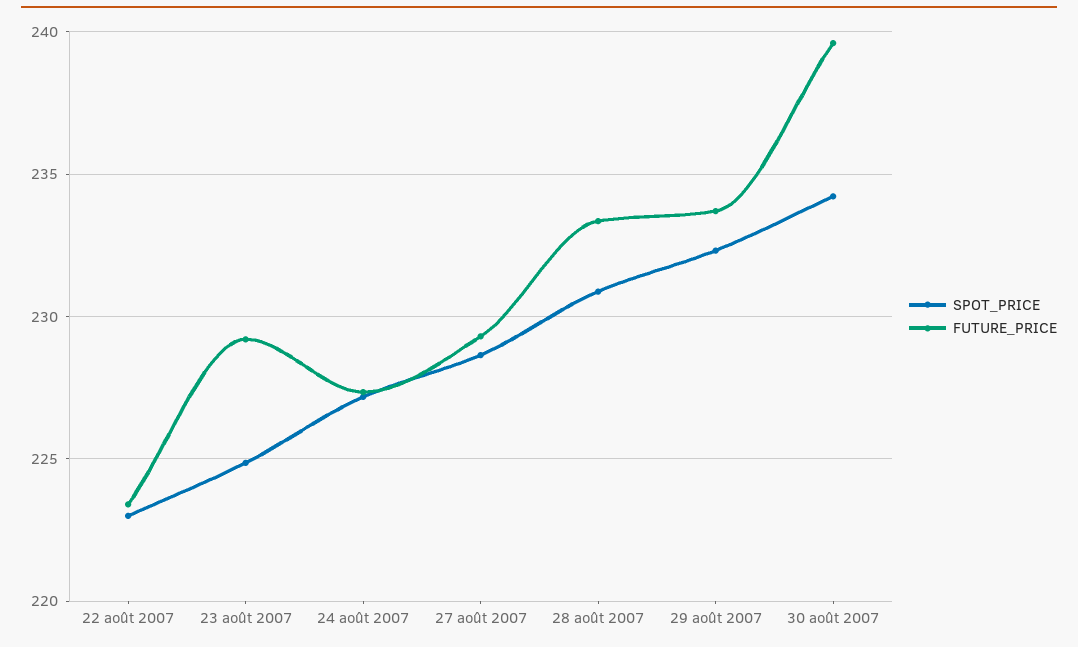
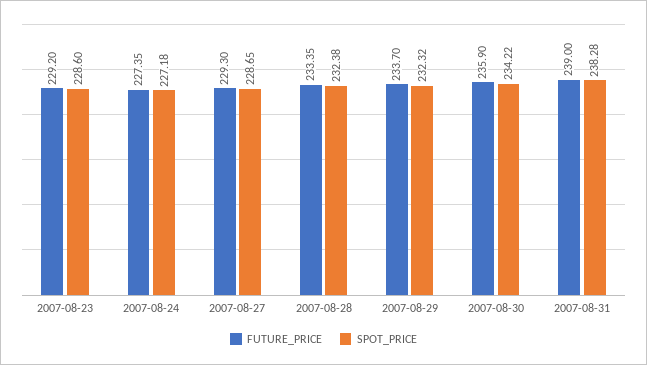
SPOT_PRICE, 22 août 2007: 223 -> none
FUTURE_PRICE, 22 août 2007: 223.5 -> none
SPOT_PRICE, 23 août 2007: 225 -> 228.6
SPOT_PRICE, 28 août 2007: 231 -> 232.38
FUTURE_PRICE, 30 août 2007: 239.5 -> 235.9
FUTURE_PRICE, 2007-08-31: none -> 239
SPOT_PRICE, 2007-08-31: none -> 238.28

